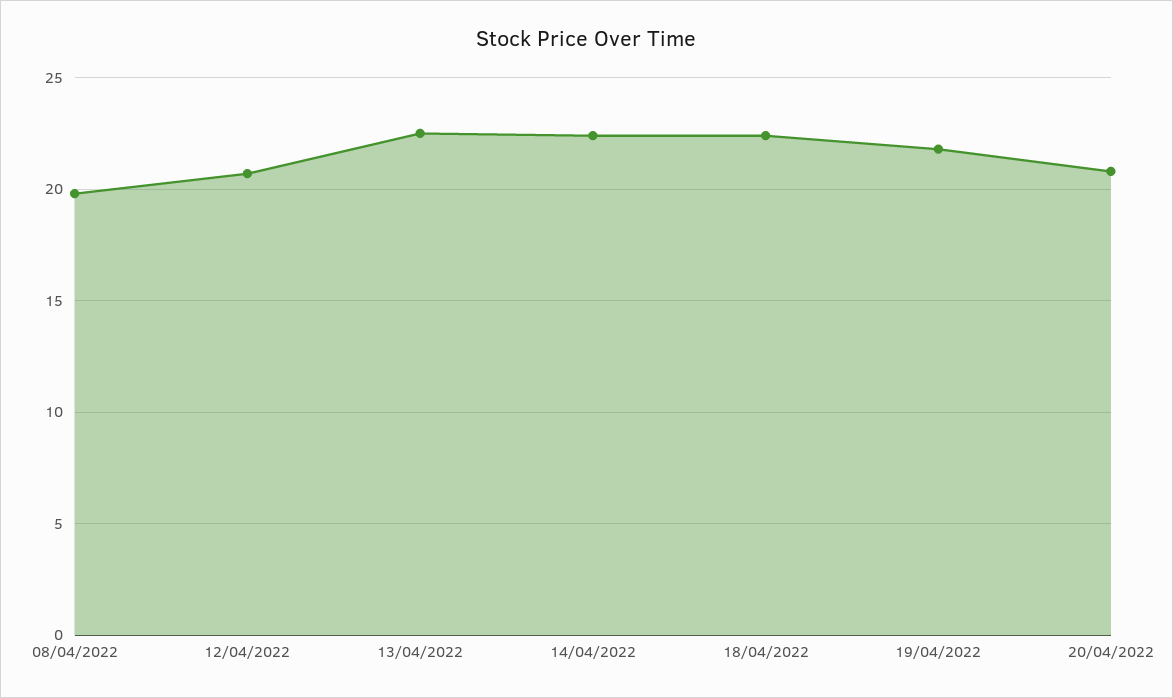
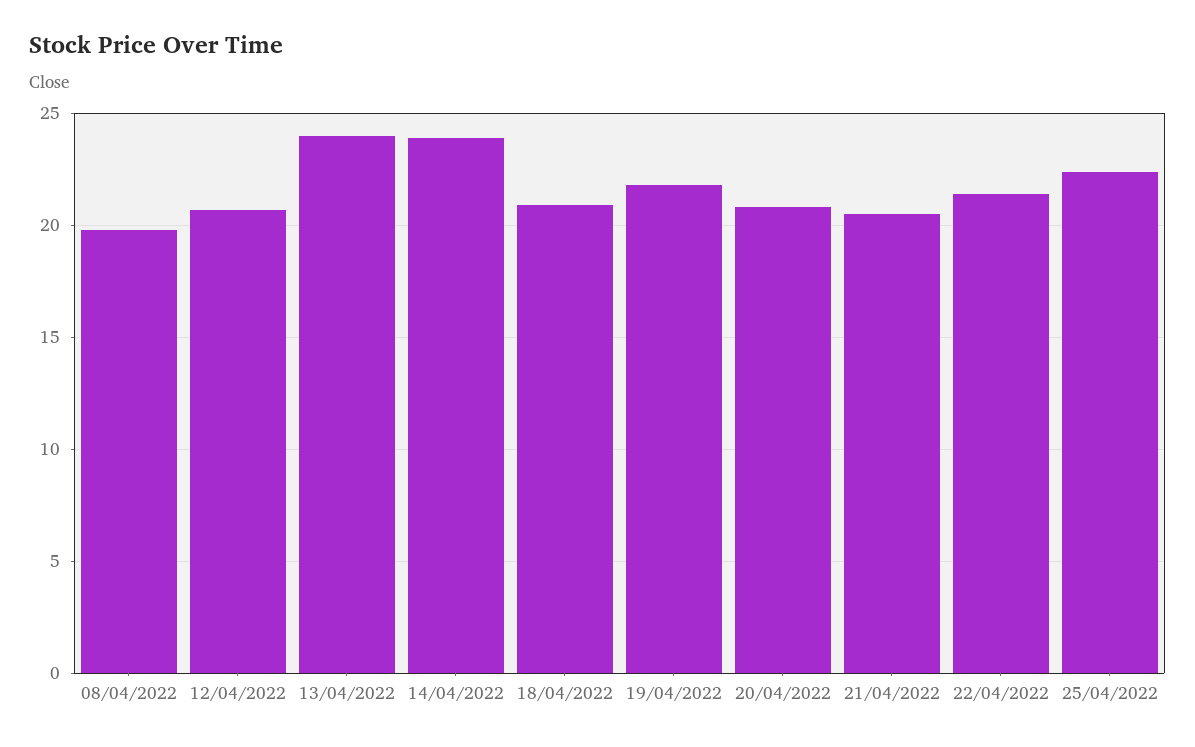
13/04/2022: 22.5 -> 24
14/04/2022: 22.5 -> 24
18/04/2022: 22.5 -> 21
21/04/2022: none -> 20.5
22/04/2022: none -> 21.5
25/04/2022: none -> 22.5

